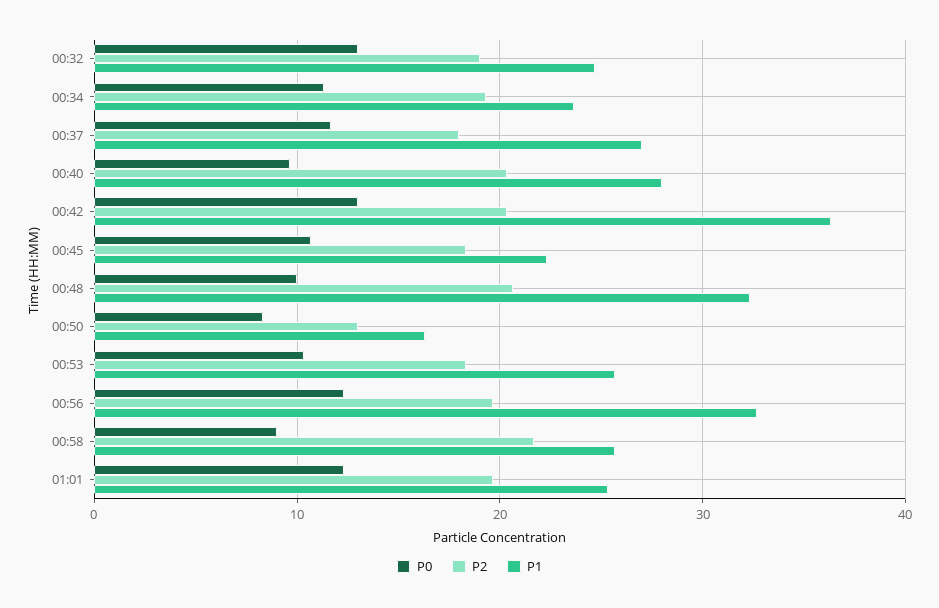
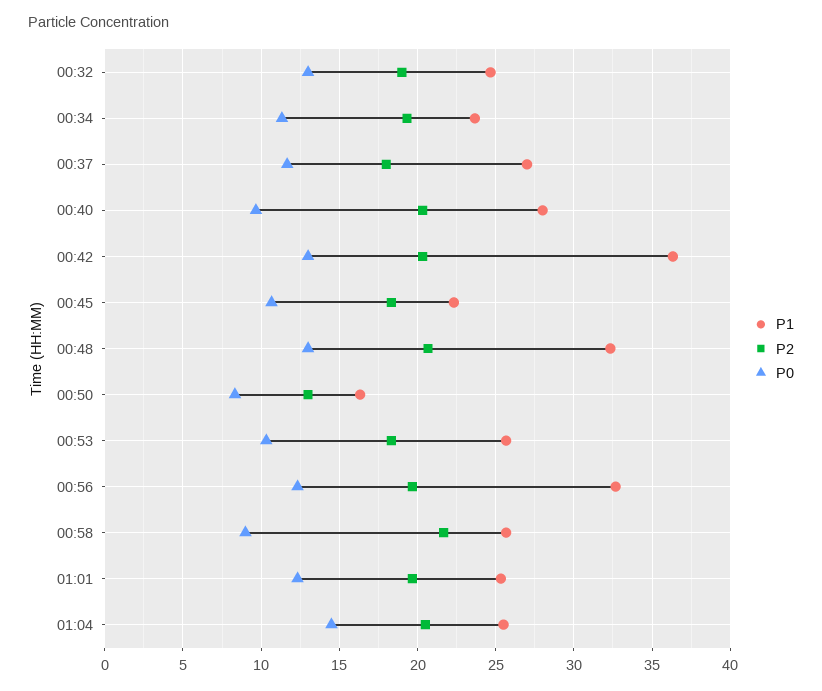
P0, 00:48: 10 -> 13
P1, 01:04: none -> 25.5
P2, 01:04: none -> 20.5
P0, 01:04: none -> 14.5

